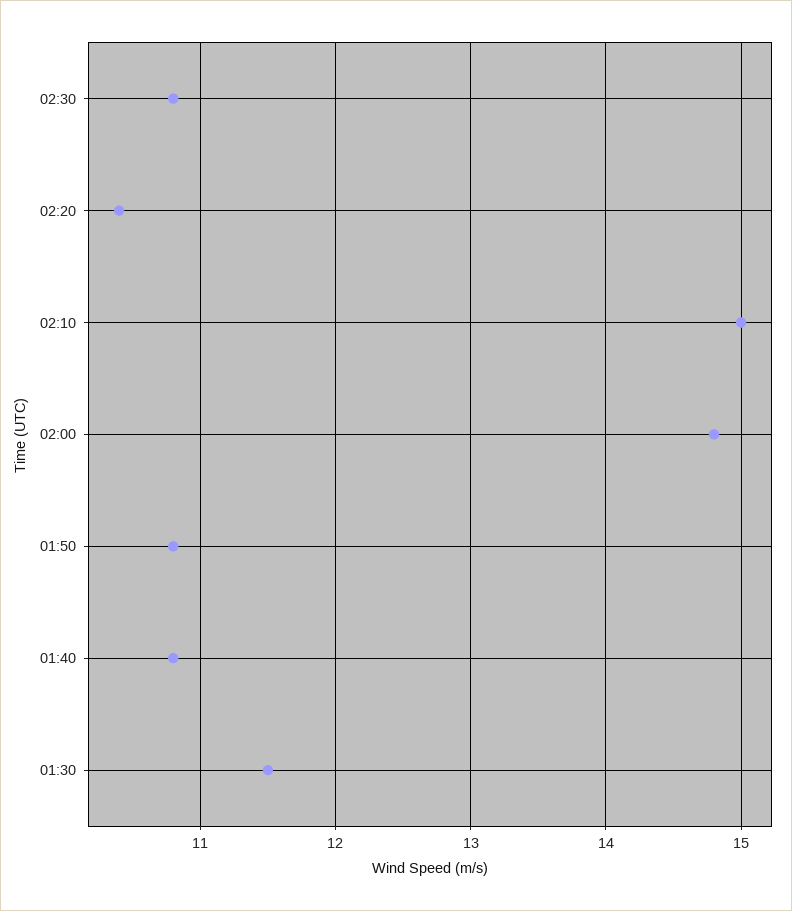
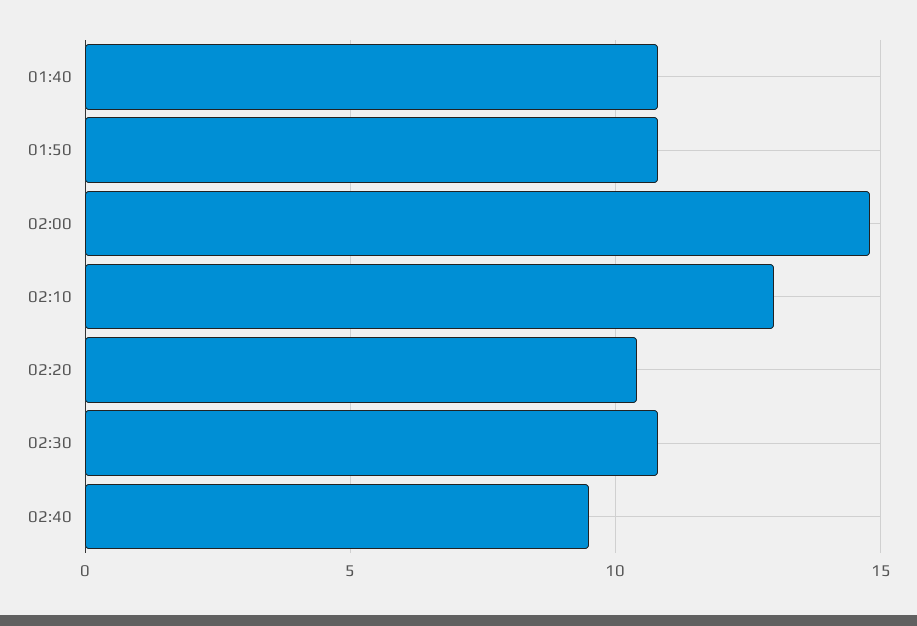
02:10: 15 -> 13
01:30: 11.5 -> none
02:40: none -> 9.5

